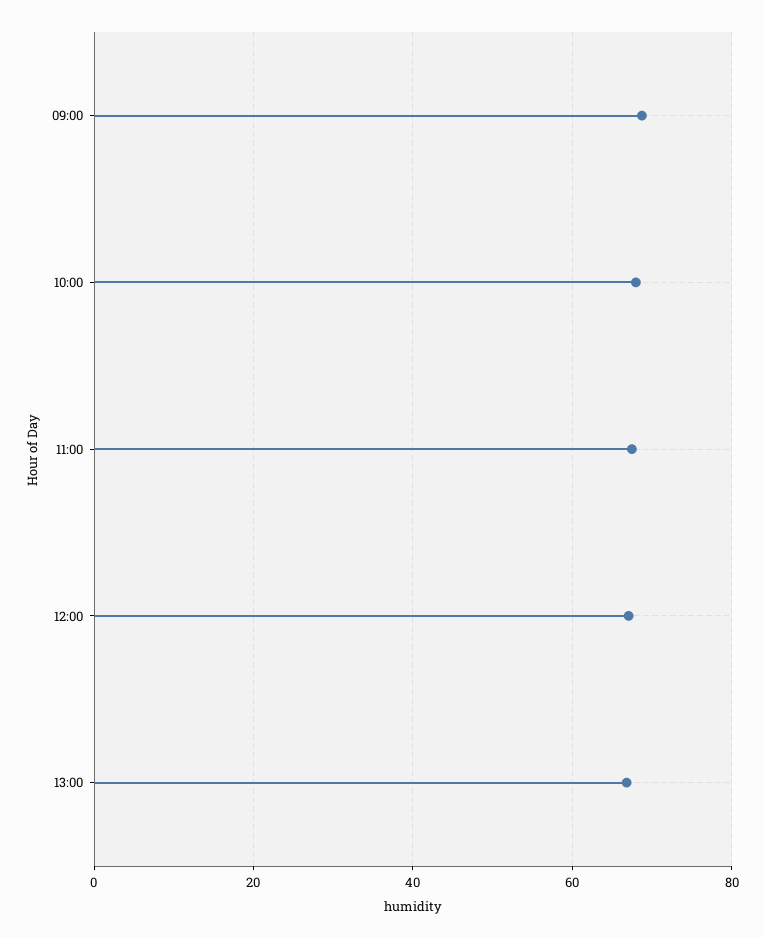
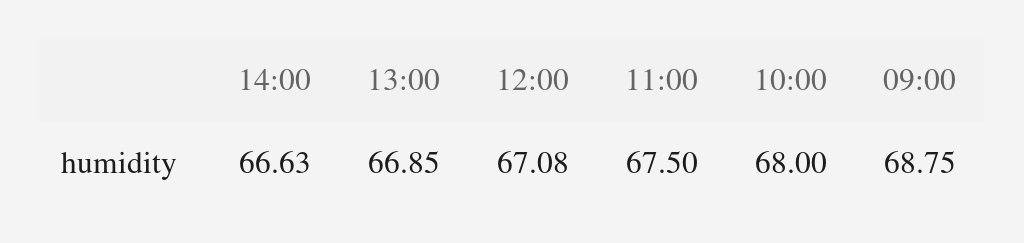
14:00: none -> 66.63

